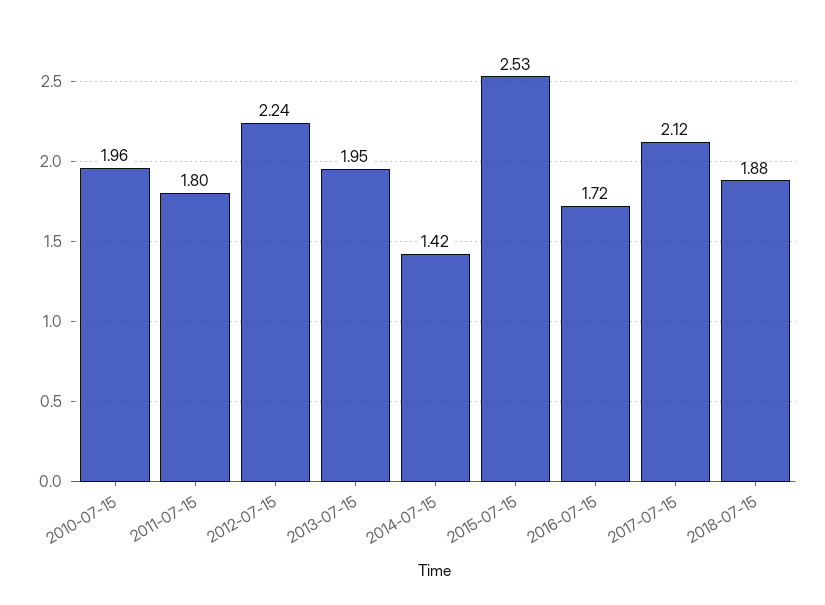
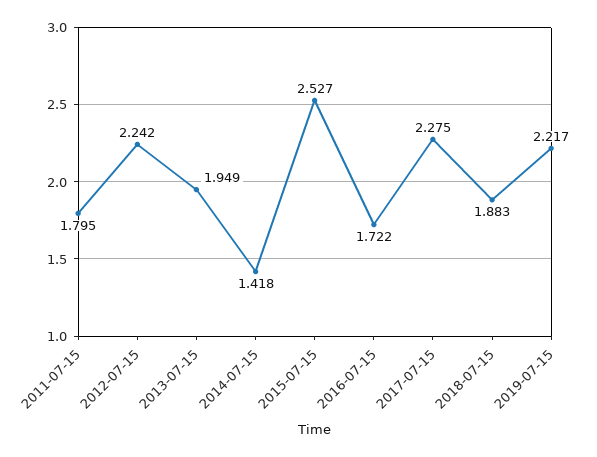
2010-07-15: 1.96 -> none
2017-07-15: 2.12 -> 2.275
2019-07-15: none -> 2.217

